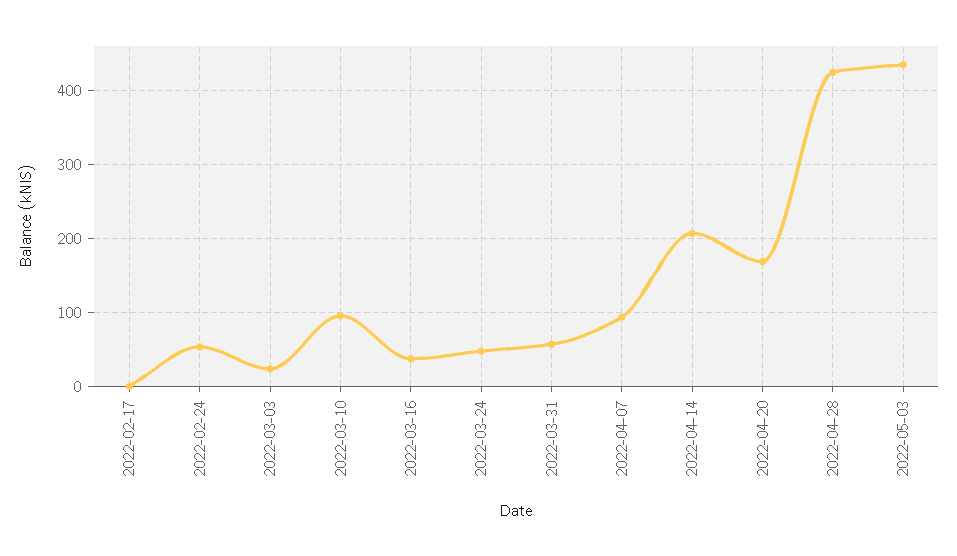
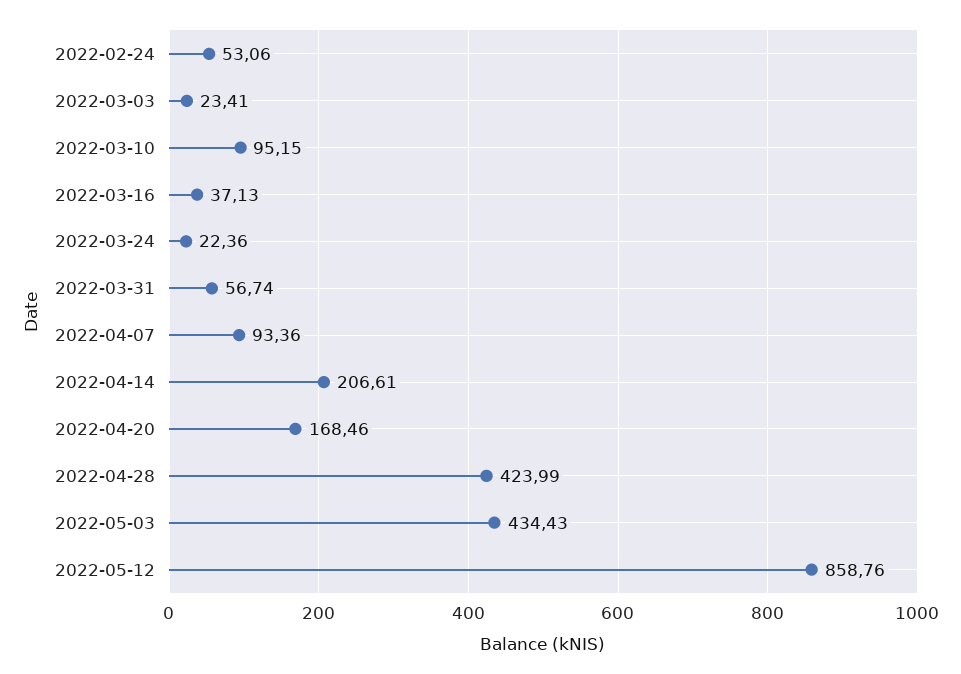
2022-02-17: 0 -> none
2022-03-24: 50 -> 22.36
2022-05-12: none -> 858.76

